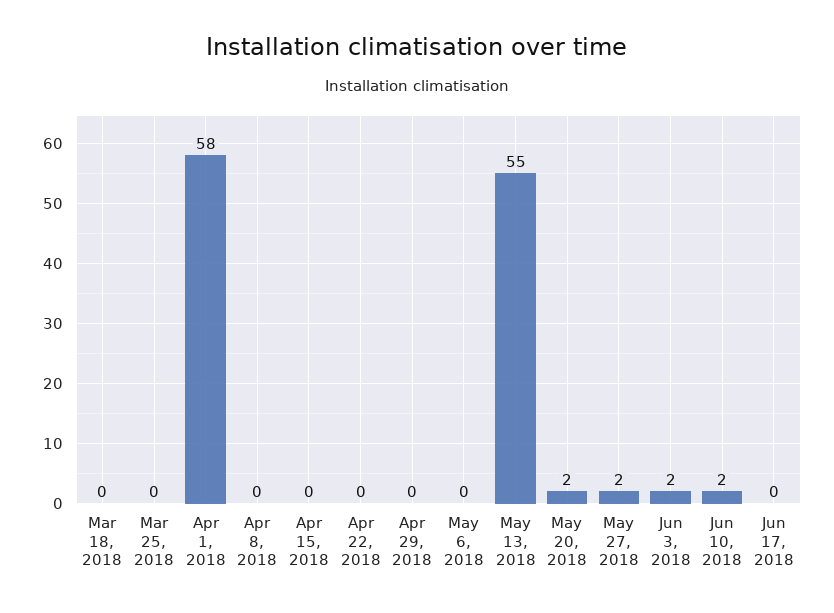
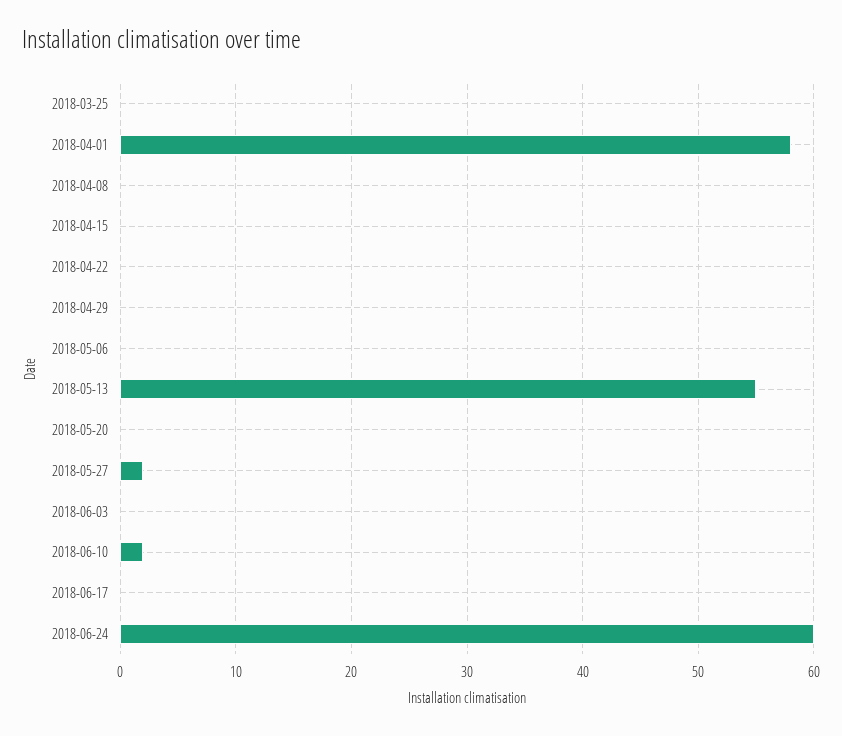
Mar 18, 2018: 0 -> none
May 20, 2018: 2 -> 0
Jun 3, 2018: 2 -> 0
2018-06-24: none -> 60

